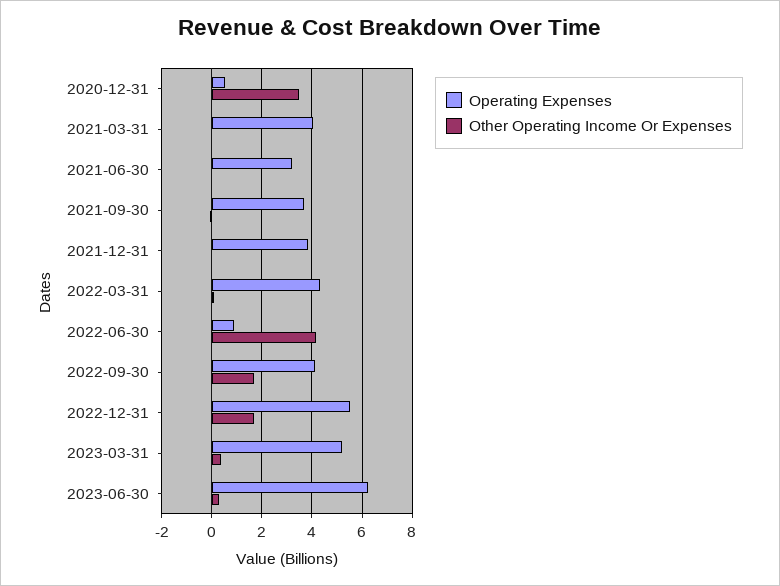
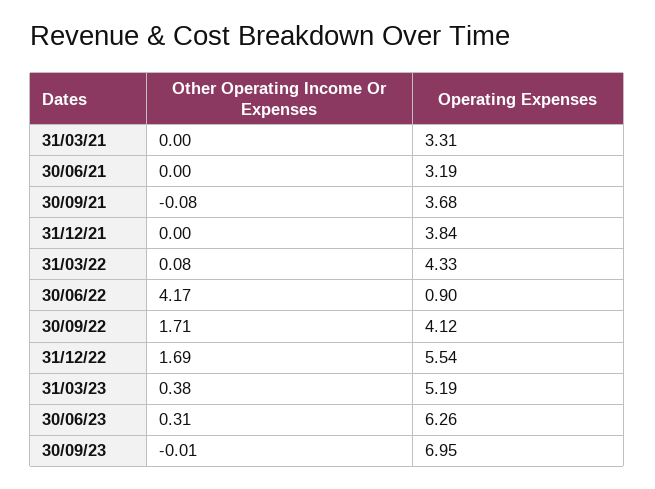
Operating Expenses, 2020-12-31: 0.5 -> none
Other Operating Income Or Expenses, 2020-12-31: 3.5 -> none
Operating Expenses, 2021-03-31: 4 -> 3.31
Other Operating Income Or Expenses, 30/09/23: none -> -0.01
Operating Expenses, 30/09/23: none -> 6.95

